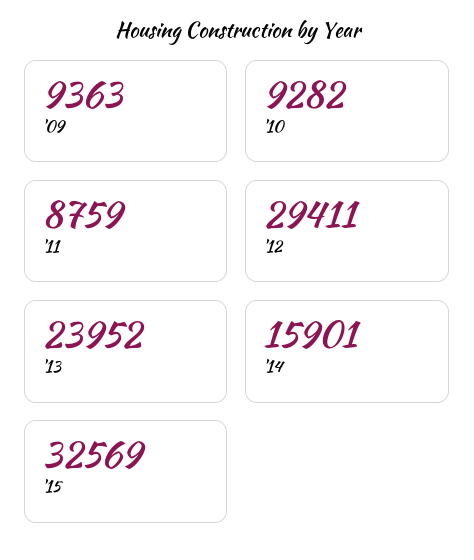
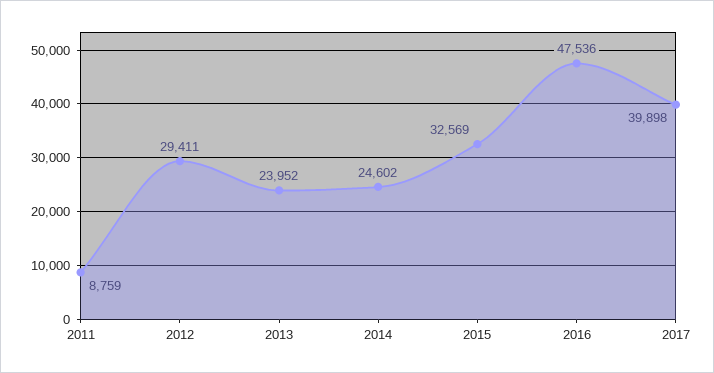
'09: 9363 -> none
'10: 9282 -> none
'14: 15901 -> 24602
2016: none -> 47536
2017: none -> 39898

